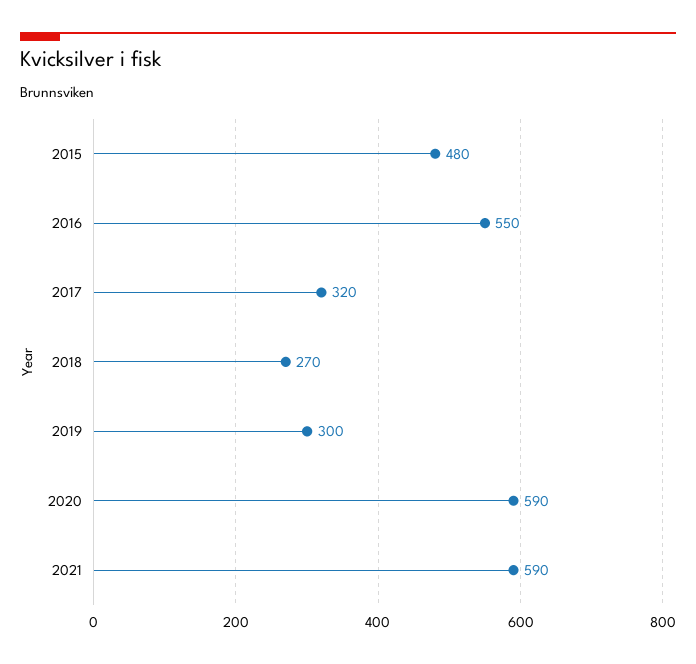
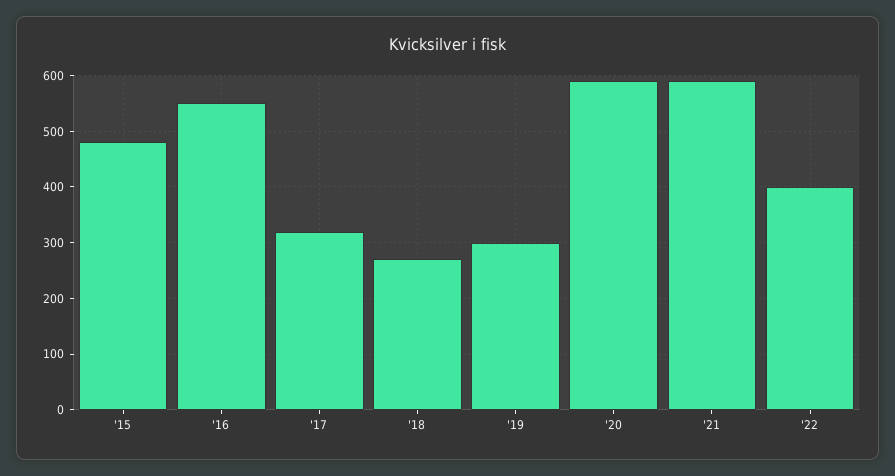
'22: none -> 400

